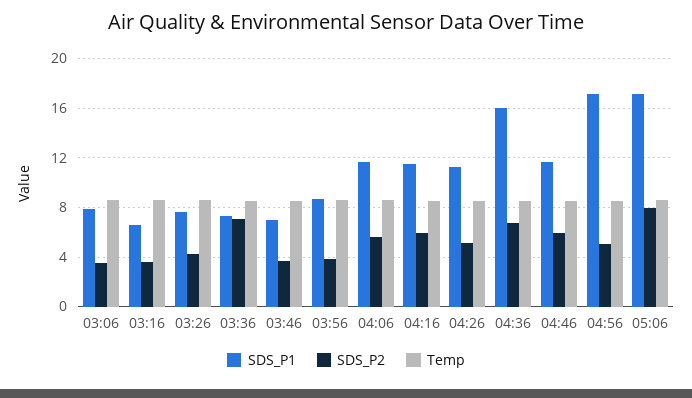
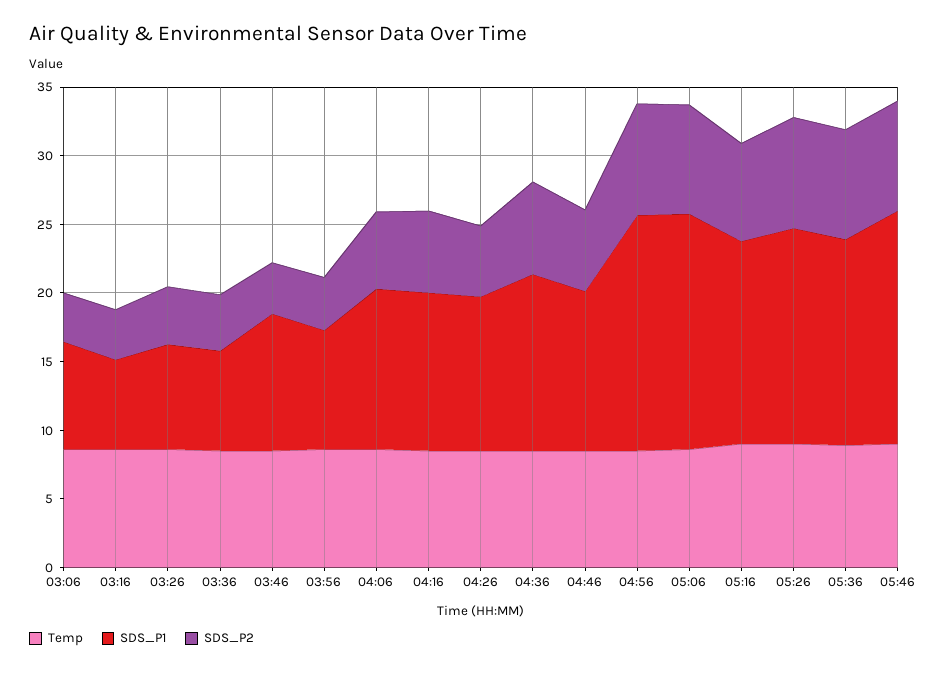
SDS_P2, 03:36: 7 -> 4
SDS_P1, 03:46: 7 -> 10
SDS_P1, 04:36: 16 -> 13
SDS_P2, 04:56: 5 -> 8
Temp, 05:16: none -> 9
SDS_P1, 05:16: none -> 15
SDS_P2, 05:16: none -> 7
Temp, 05:26: none -> 9
SDS_P1, 05:26: none -> 16
SDS_P2, 05:26: none -> 8
Temp, 05:36: none -> 9
SDS_P1, 05:36: none -> 15
SDS_P2, 05:36: none -> 8
Temp, 05:46: none -> 9
SDS_P1, 05:46: none -> 17
SDS_P2, 05:46: none -> 8

